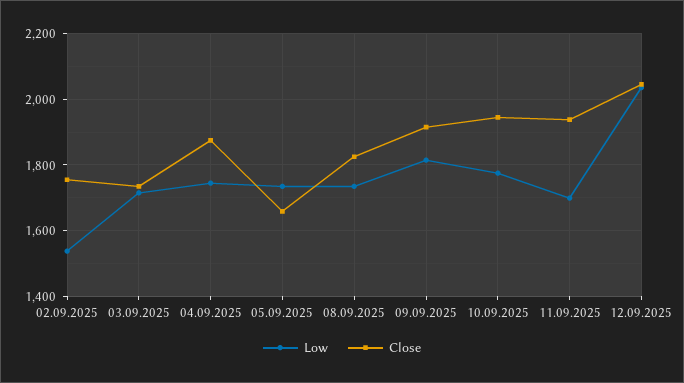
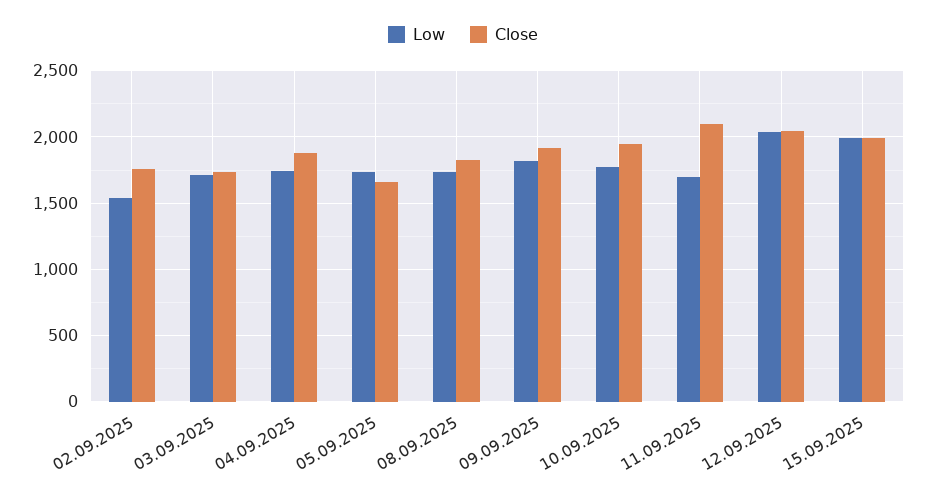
Close, 11.09.2025: 1940 -> 2100
Low, 15.09.2025: none -> 2000
Close, 15.09.2025: none -> 2000

